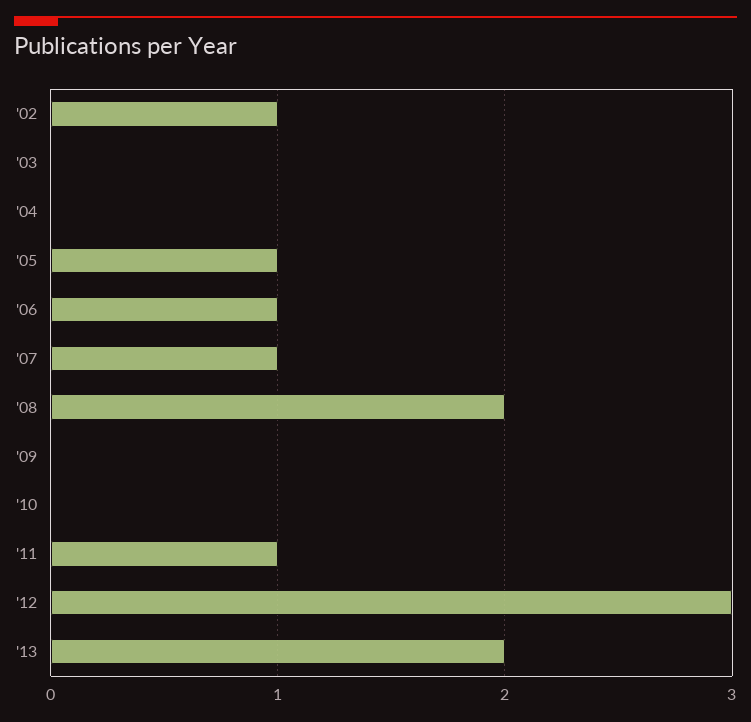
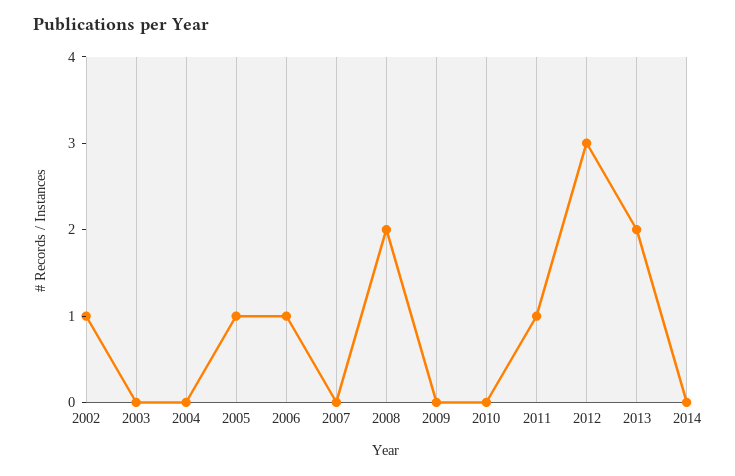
'07: 1 -> 0
2014: none -> 0

